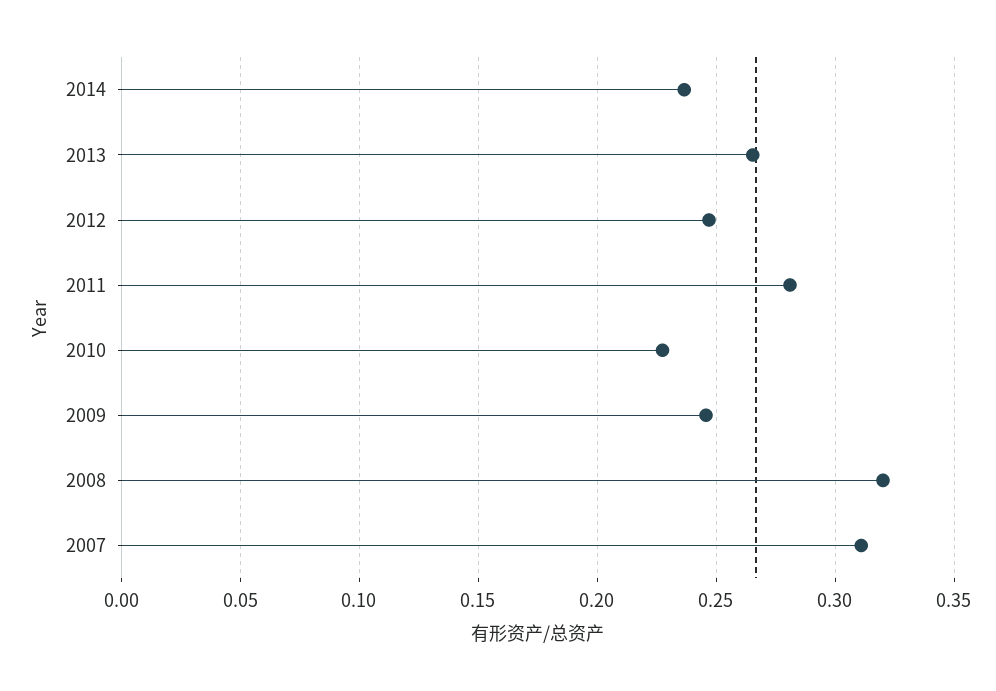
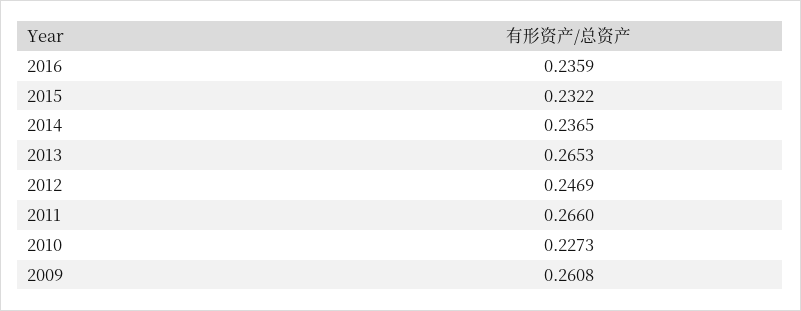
2011: 0.28 -> 0.266
2009: 0.245 -> 0.2608
2008: 0.32 -> none
2007: 0.31 -> none
2016: none -> 0.2359
2015: none -> 0.2322

